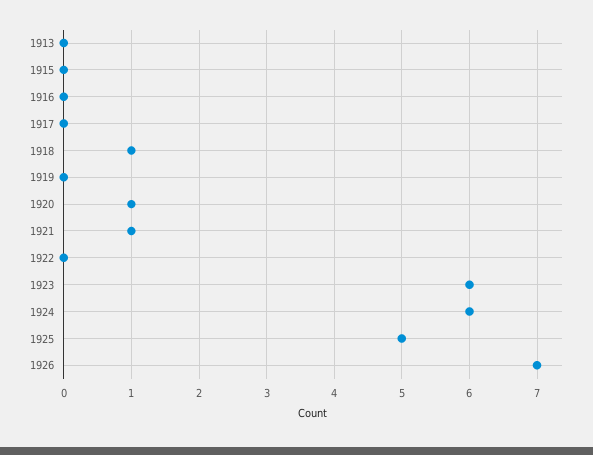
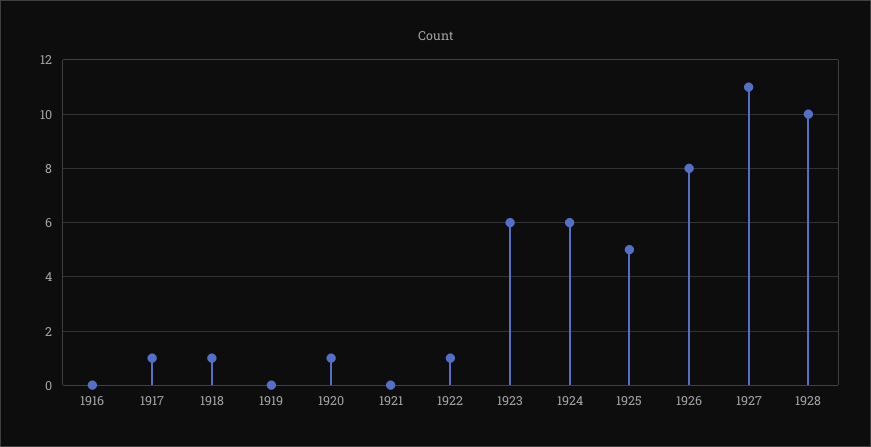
1913: 0 -> none
1915: 0 -> none
1917: 0 -> 1
1921: 1 -> 0
1922: 0 -> 1
1926: 7 -> 8
1927: none -> 11
1928: none -> 10

